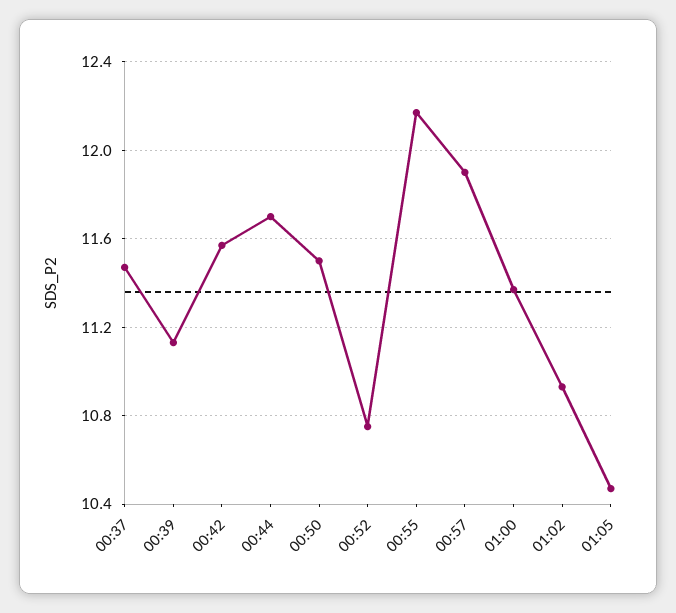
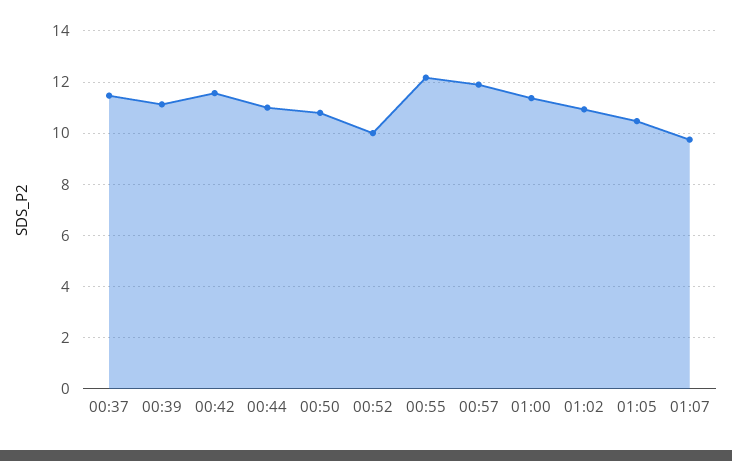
00:44: 11.7 -> 11
00:50: 11.5 -> 10.75
00:52: 10.75 -> 10
01:07: none -> 9.75

